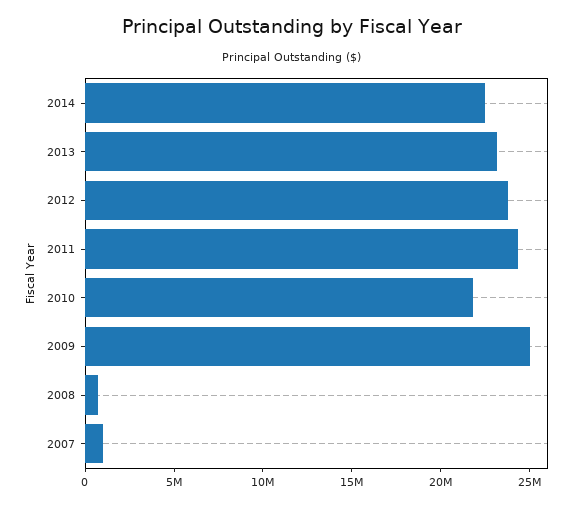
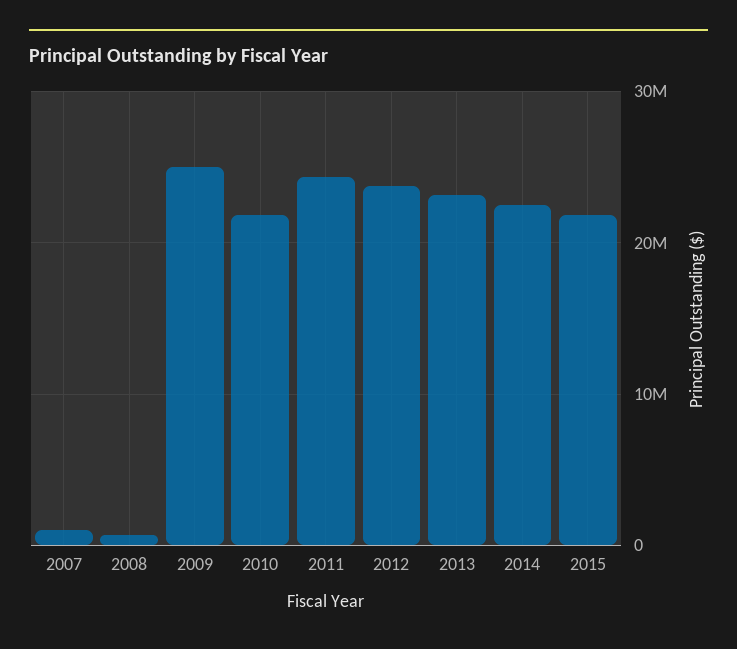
2015: none -> 22000000

